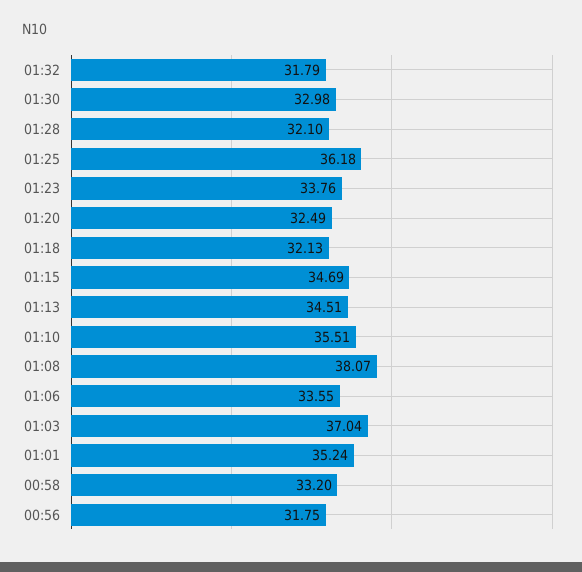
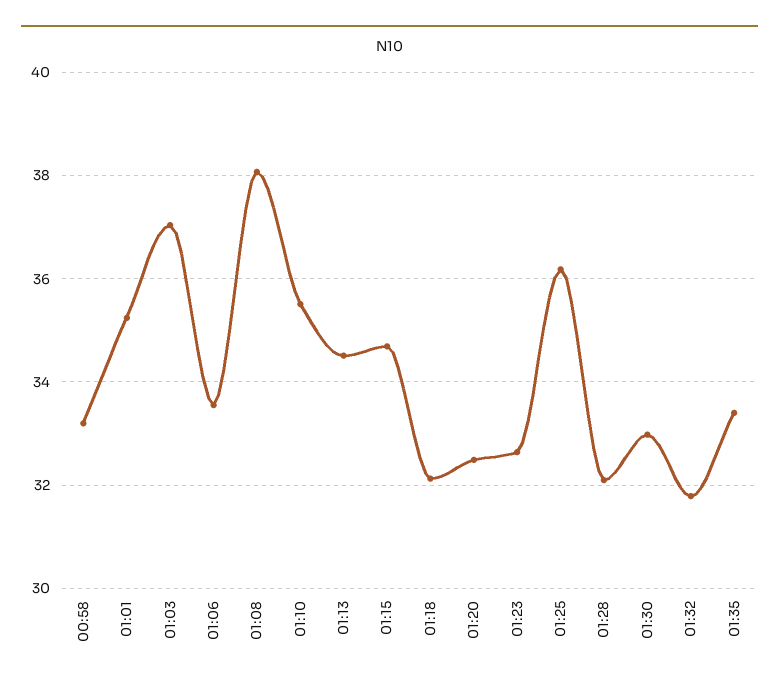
01:23: 33.76 -> 32.6
00:56: 31.75 -> none
01:35: none -> 33.4

